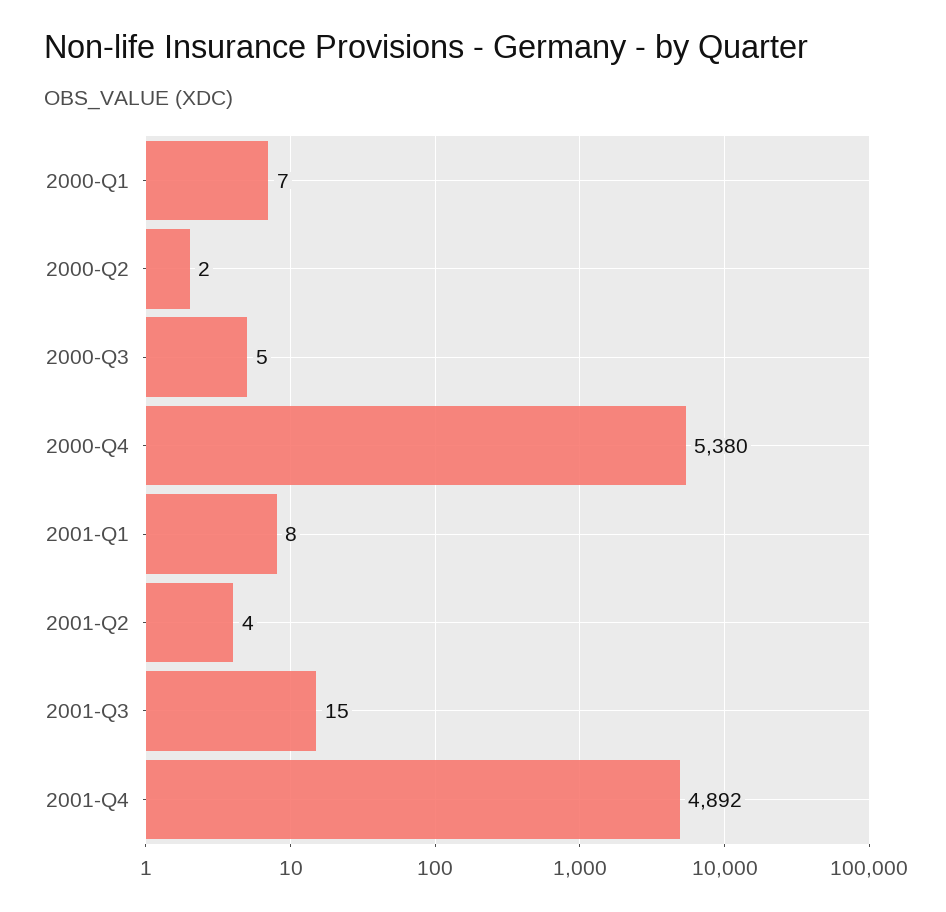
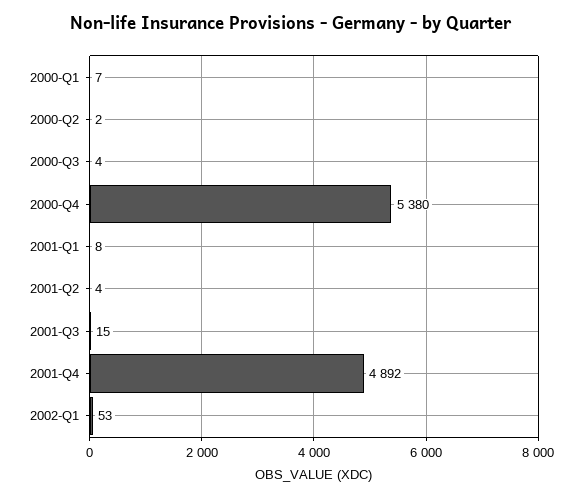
2000-Q3: 5 -> 4
2002-Q1: none -> 53

